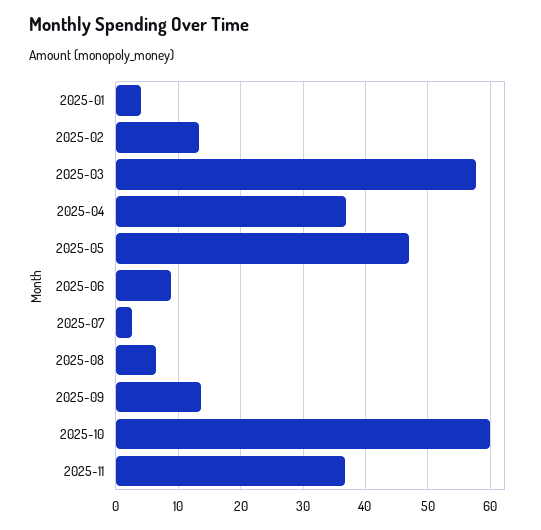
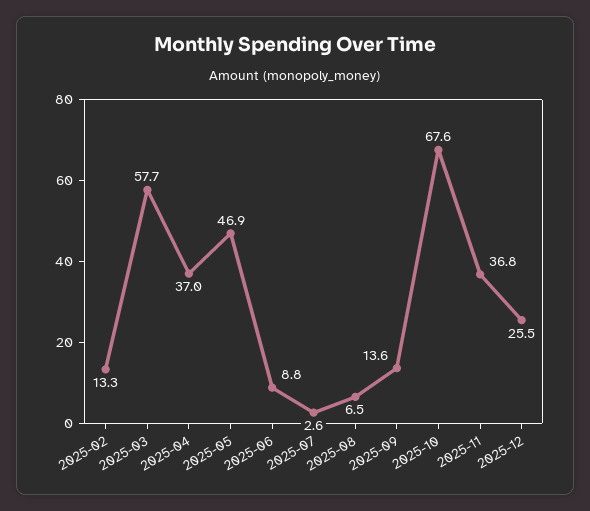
2025-01: 4 -> none
2025-10: 60 -> 67.6
2025-12: none -> 25.5

